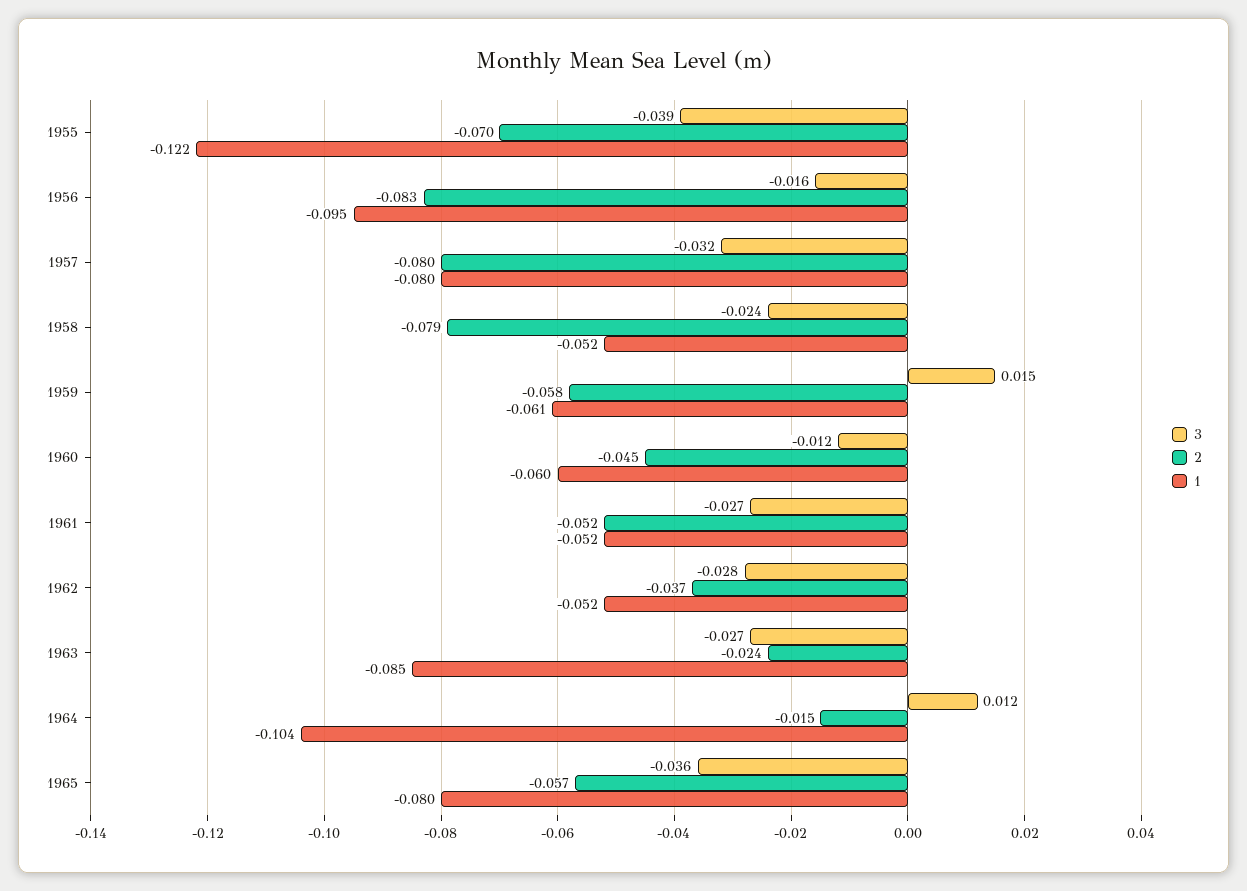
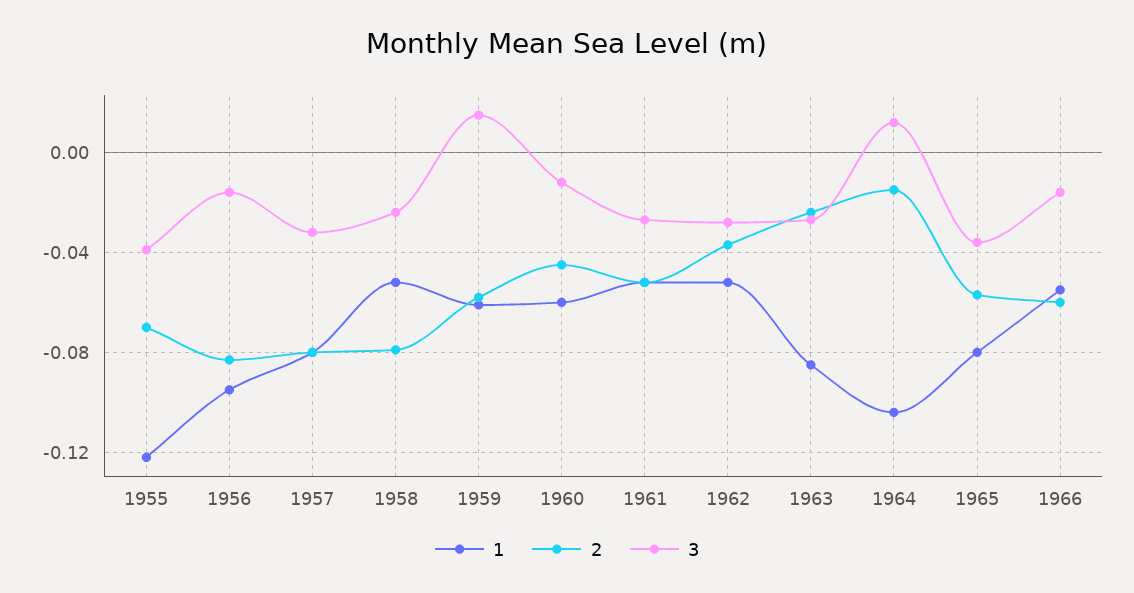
1, 1966: none -> -0.055
2, 1966: none -> -0.06
3, 1966: none -> -0.015

